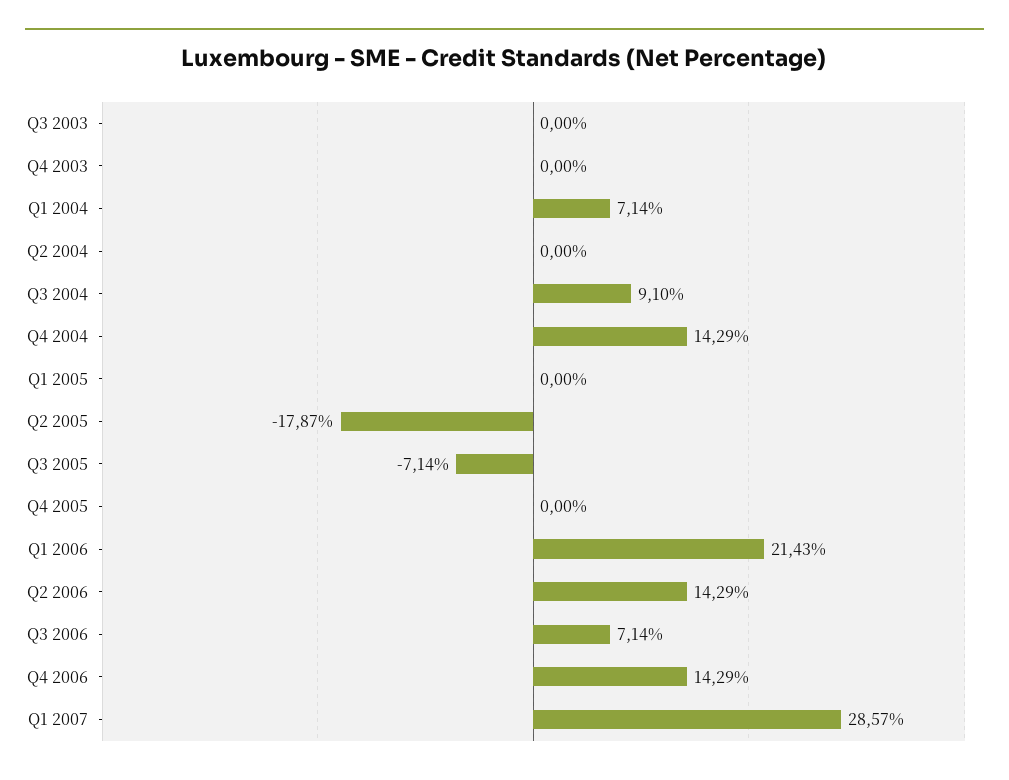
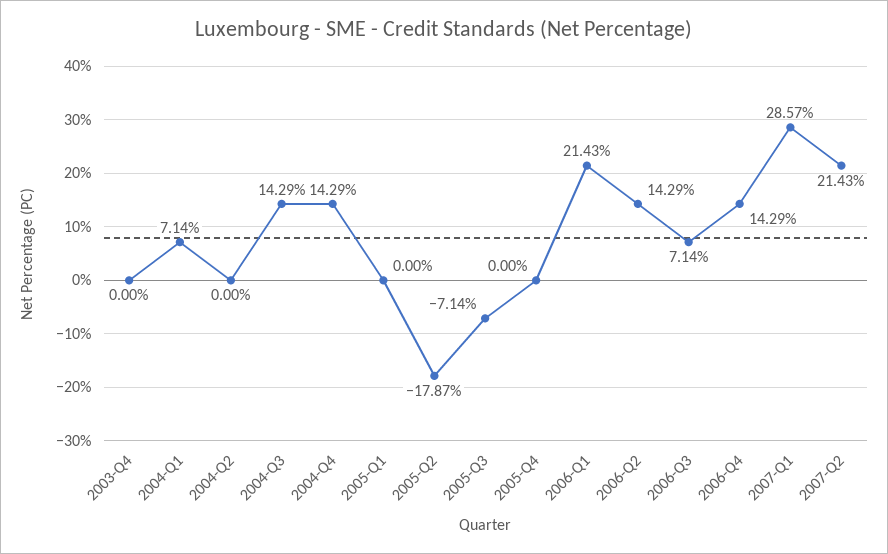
Q3 2003: 0 -> none
Q3 2004: 9.1 -> 14.29
2007-Q2: none -> 21.43

